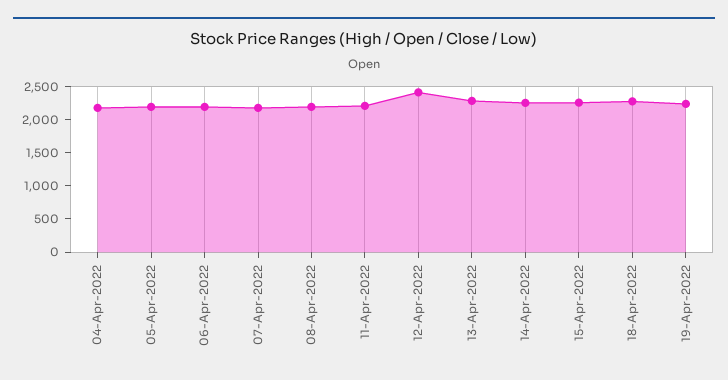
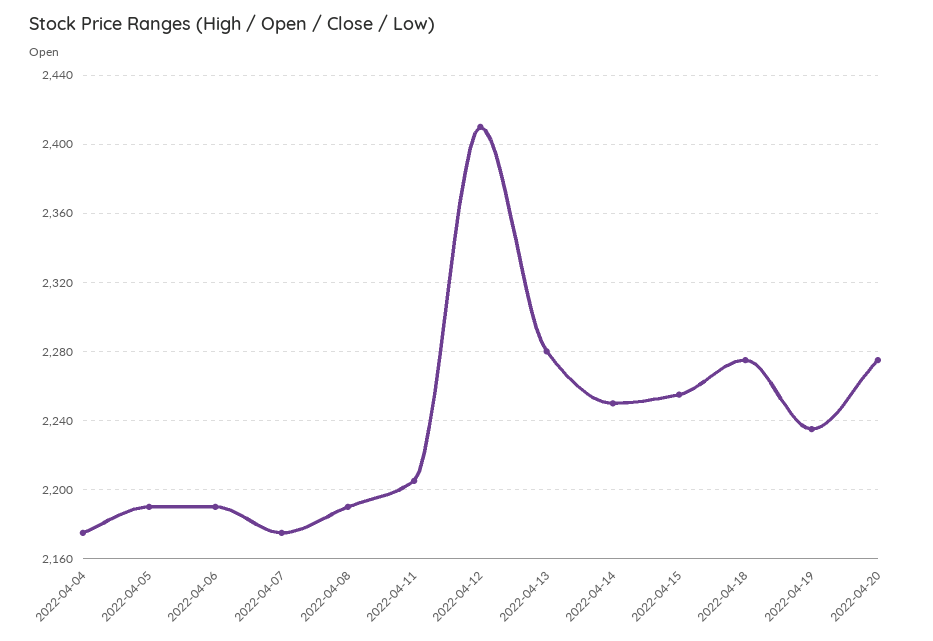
2022-04-20: none -> 2275

